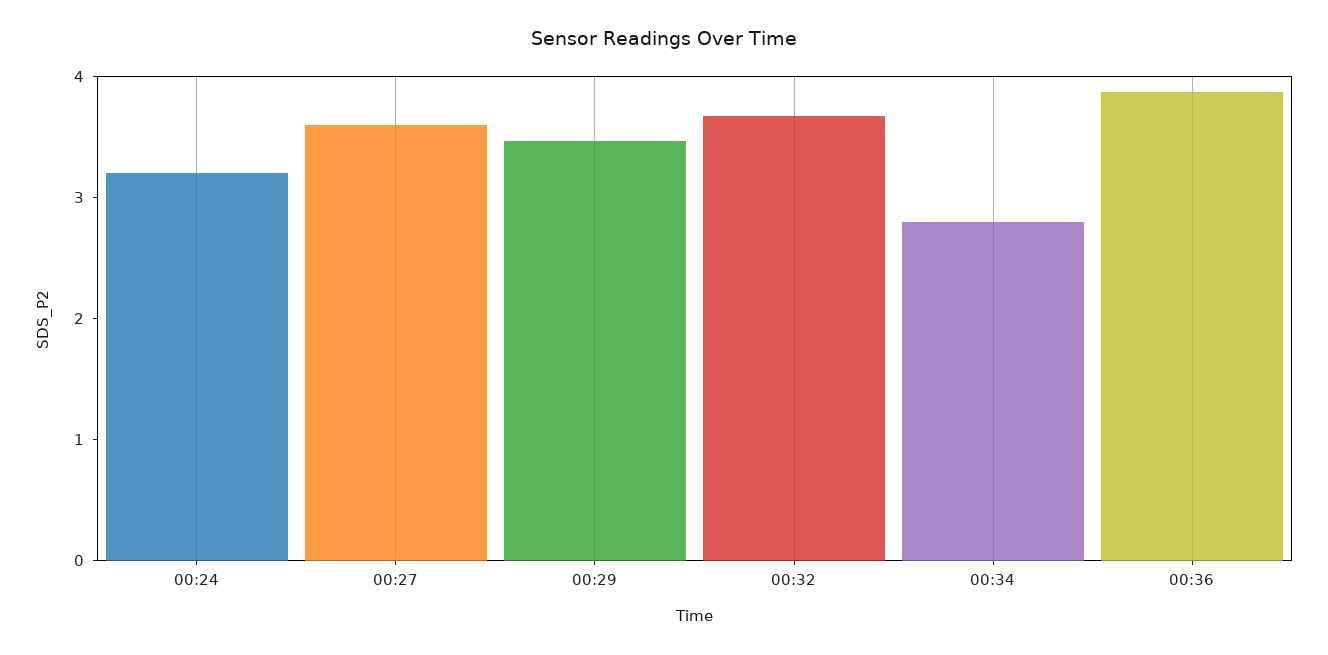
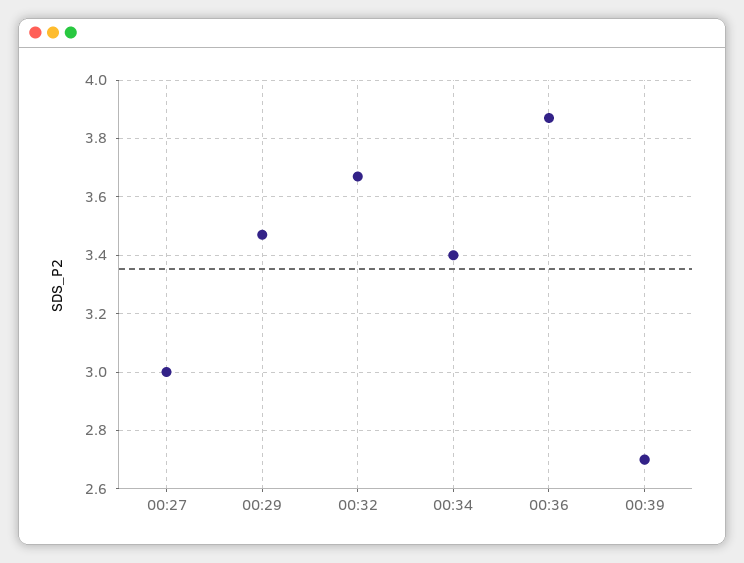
00:24: 3.2 -> none
00:27: 3.6 -> 3
00:34: 2.8 -> 3.4
00:39: none -> 2.7

